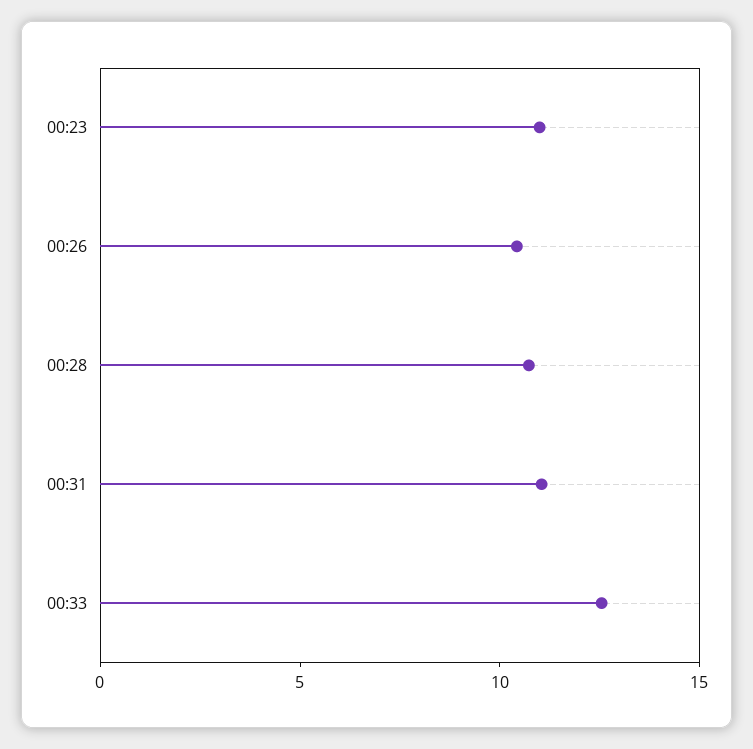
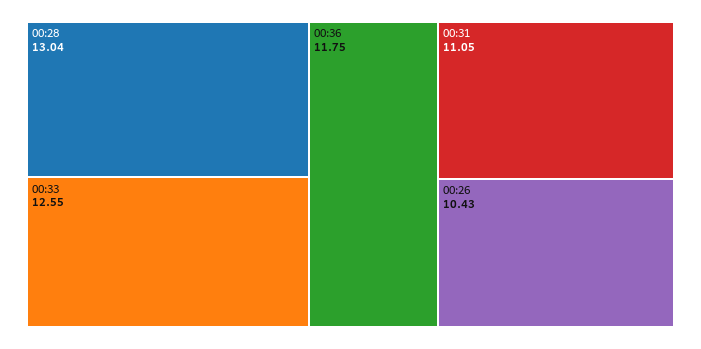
00:23: 11 -> none
00:28: 11 -> 13.04
00:36: none -> 11.75

